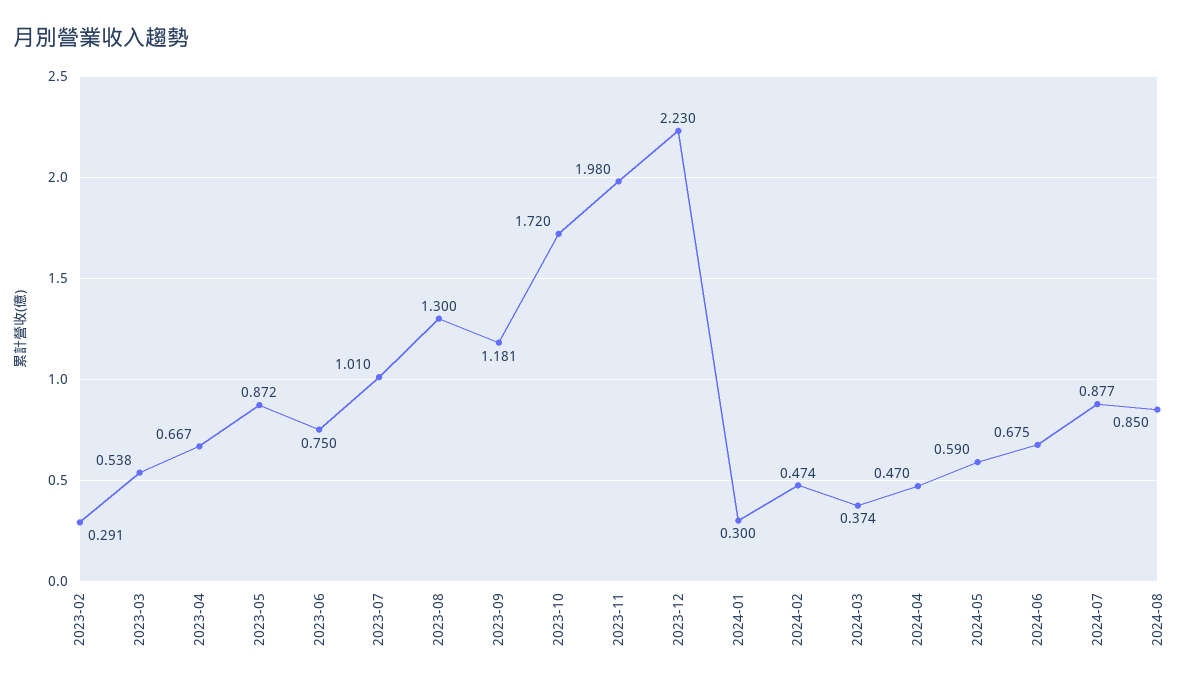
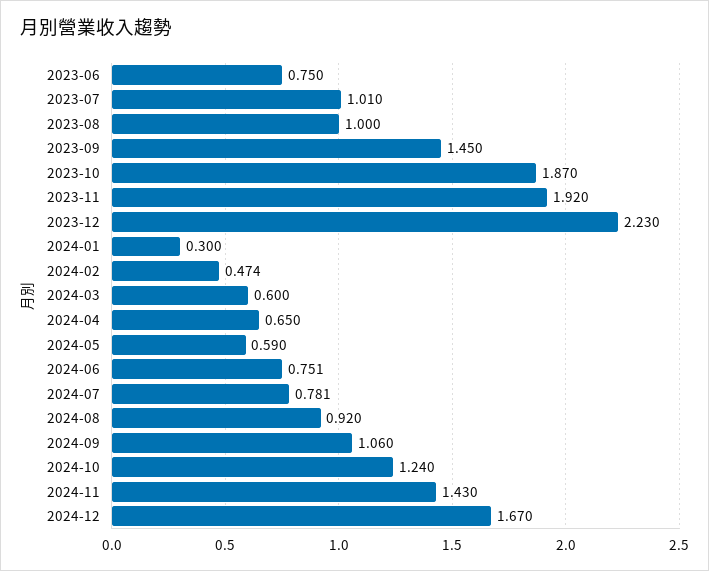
2023-02: 0.291 -> none
2023-03: 0.538 -> none
2023-04: 0.667 -> none
2023-05: 0.872 -> none
2023-08: 1.3 -> 1
2023-09: 1.181 -> 1.45
2023-10: 1.72 -> 1.87
2023-11: 1.98 -> 1.92
2024-03: 0.374 -> 0.6
2024-04: 0.47 -> 0.65
2024-06: 0.675 -> 0.751
2024-07: 0.877 -> 0.781
2024-08: 0.85 -> 0.92
2024-09: none -> 1.06
2024-10: none -> 1.24
2024-11: none -> 1.43
2024-12: none -> 1.67

